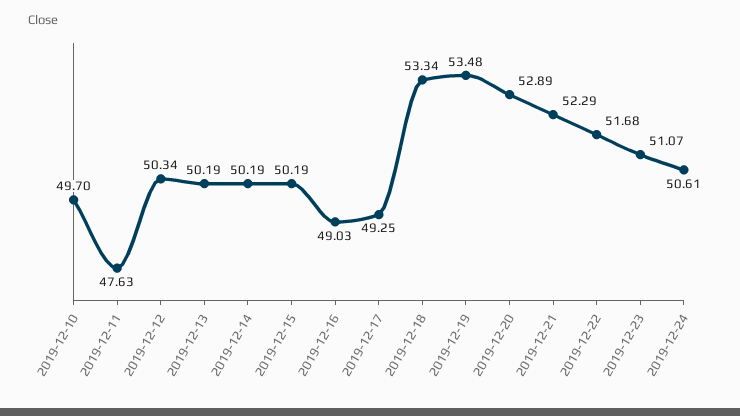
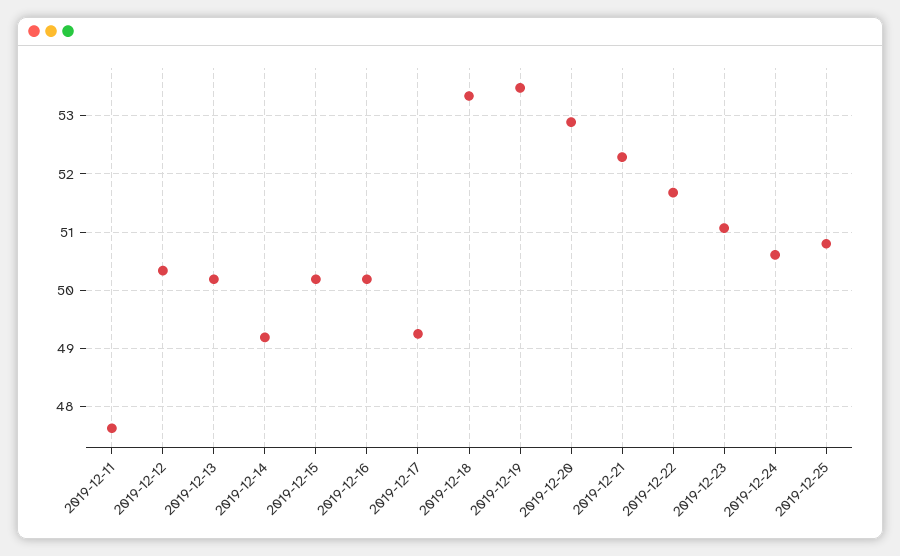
2019-12-10: 49.7 -> none
2019-12-14: 50.19 -> 49.2
2019-12-16: 49.03 -> 50.2
2019-12-25: none -> 50.8

